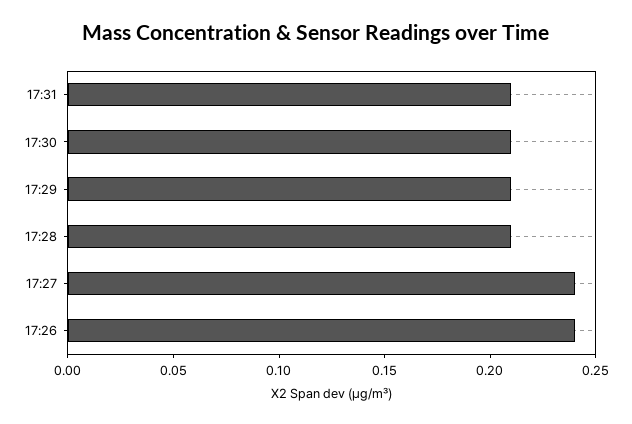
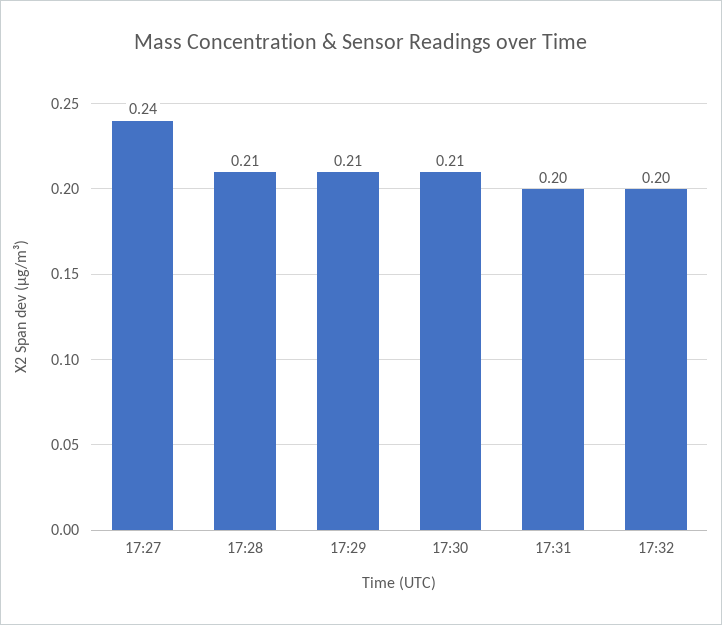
17:31: 0.21 -> 0.2
17:26: 0.24 -> none
17:32: none -> 0.2

